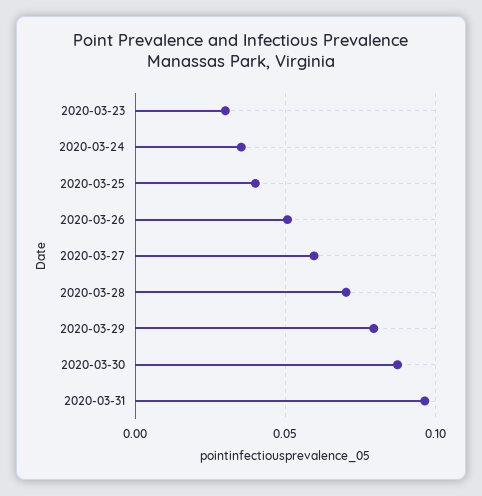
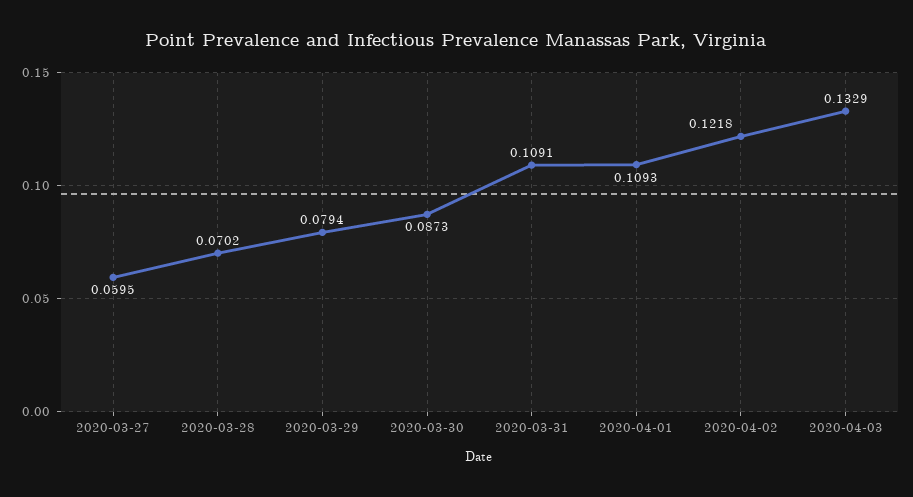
2020-03-23: 0.03 -> none
2020-03-24: 0.035 -> none
2020-03-25: 0.04 -> none
2020-03-26: 0.05 -> none
2020-03-31: 0.095 -> 0.1091
2020-04-01: none -> 0.1093
2020-04-02: none -> 0.1218
2020-04-03: none -> 0.1329

